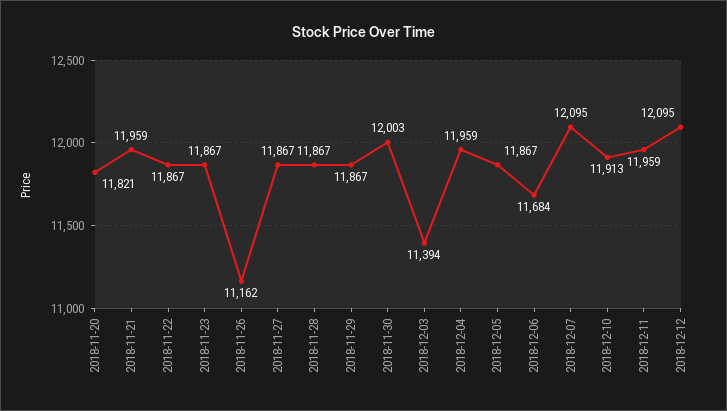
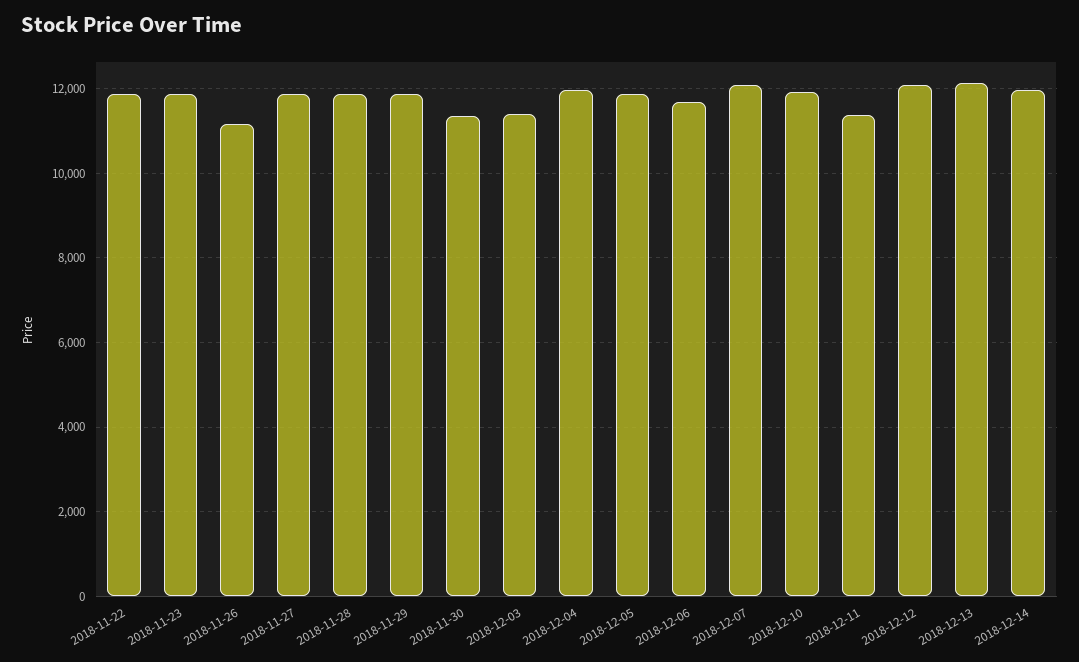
2018-11-20: 11821 -> none
2018-11-21: 11959 -> none
2018-11-30: 12003 -> 11400
2018-12-11: 11959 -> 11400
2018-12-13: none -> 12200
2018-12-14: none -> 12000

